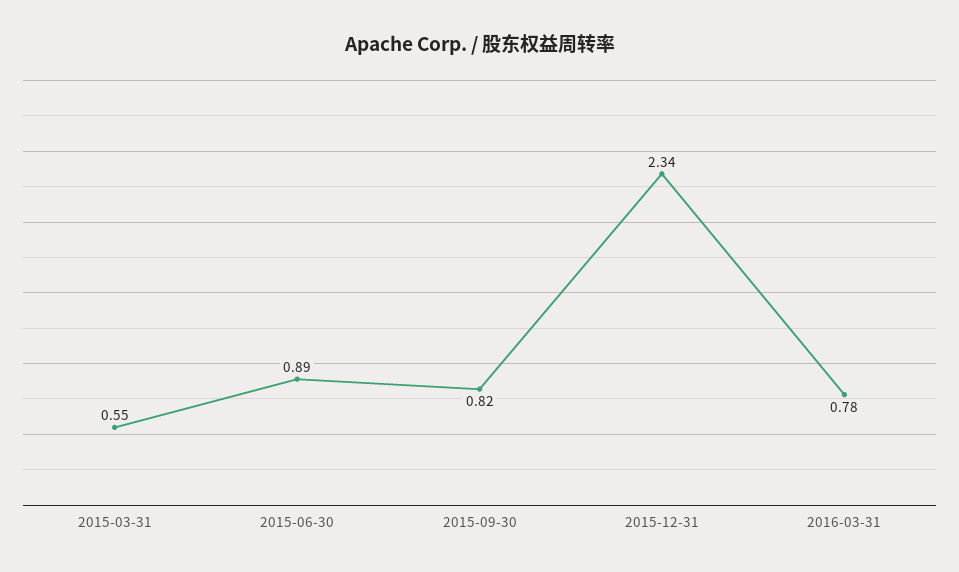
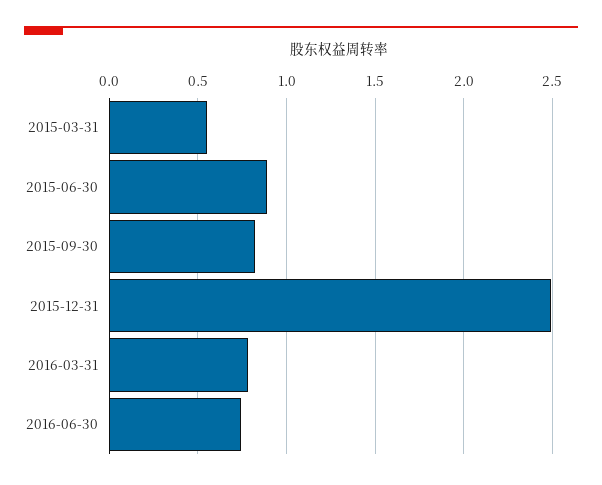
2015-12-31: 2.34 -> 2.5
2016-06-30: none -> 0.75

